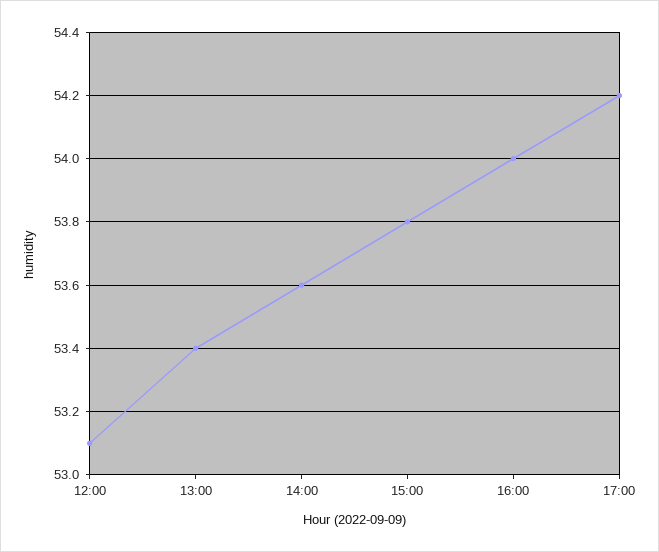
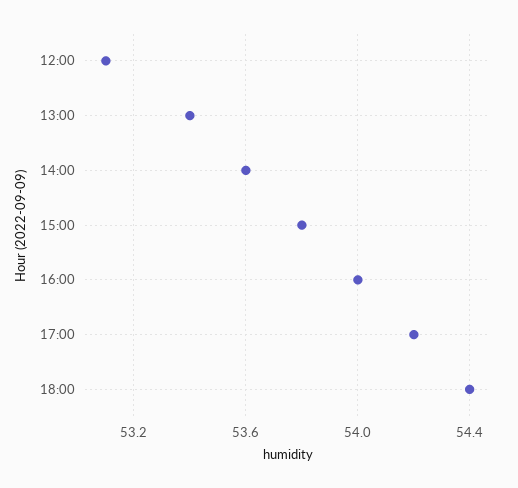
18:00: none -> 54.4

